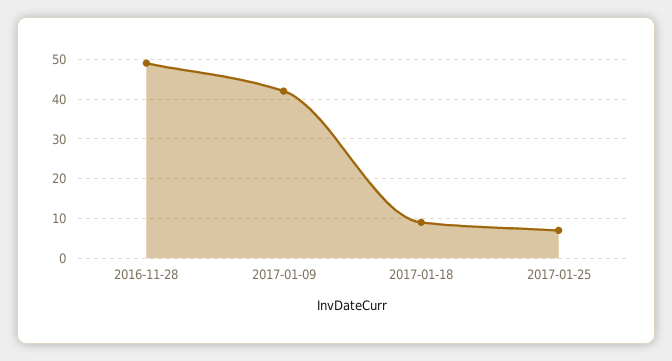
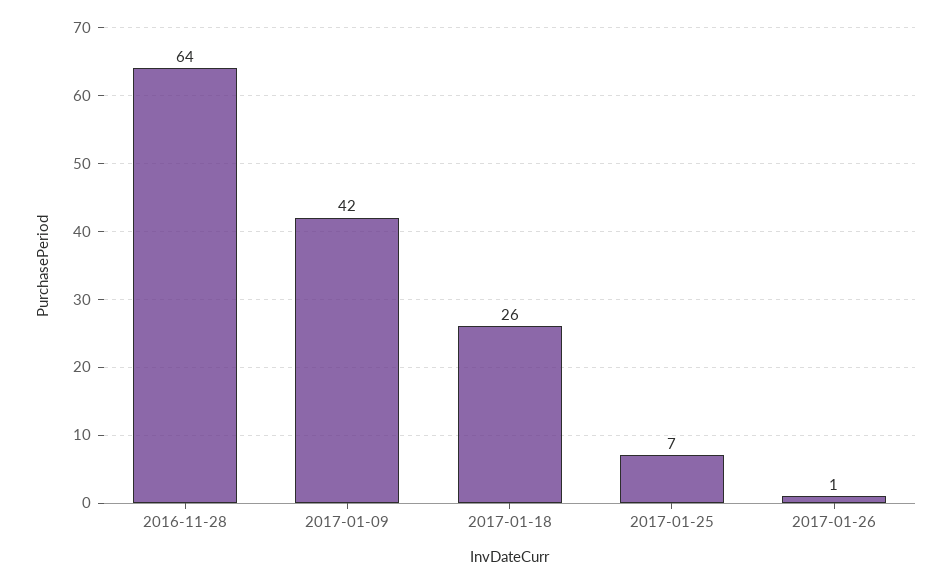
2016-11-28: 50 -> 64
2017-01-18: 10 -> 26
2017-01-26: none -> 1

